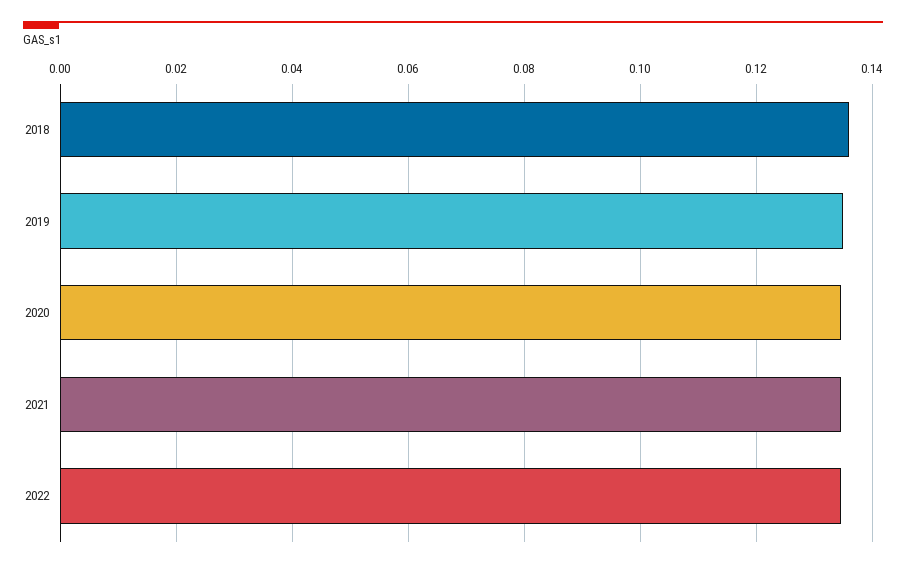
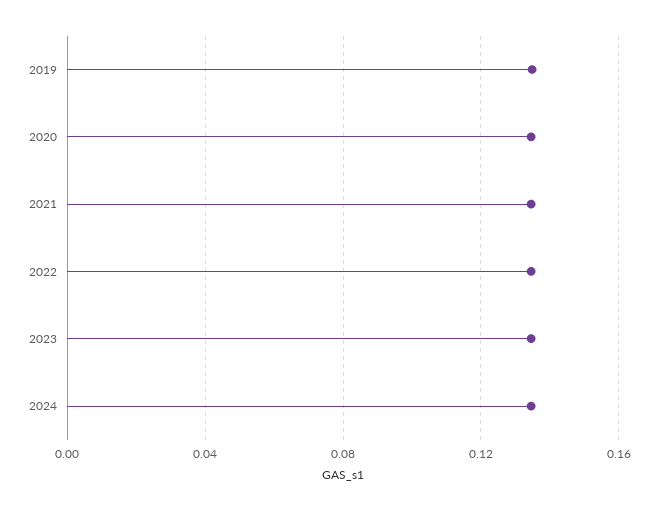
2018: 0.136 -> none
2023: none -> 0.135
2024: none -> 0.135

